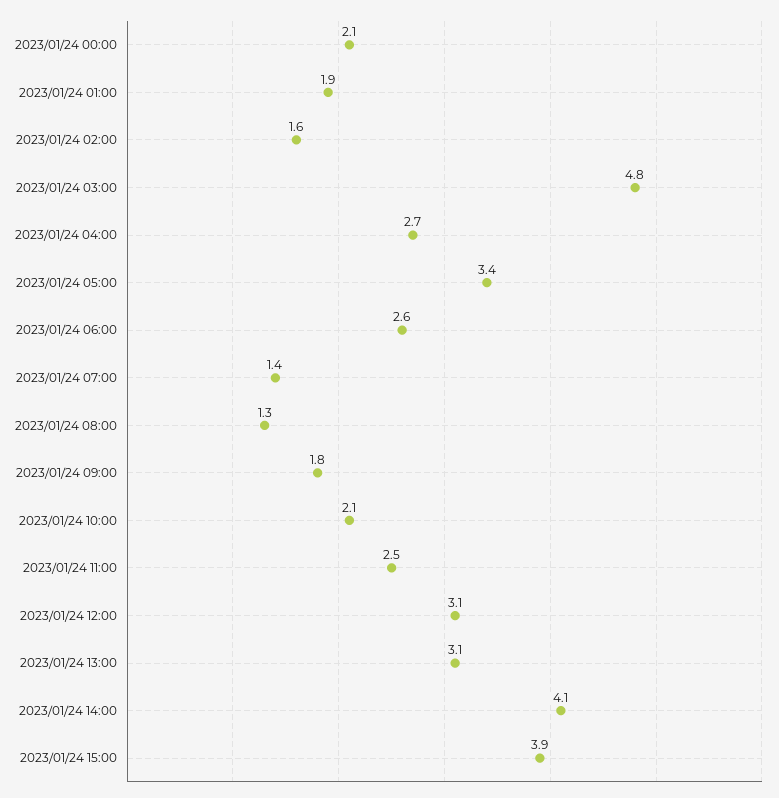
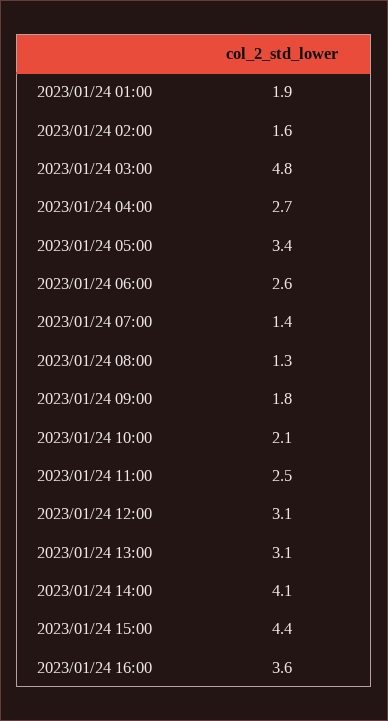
2023/01/24 00:00: 2.1 -> none
2023/01/24 15:00: 3.9 -> 4.4
2023/01/24 16:00: none -> 3.6

